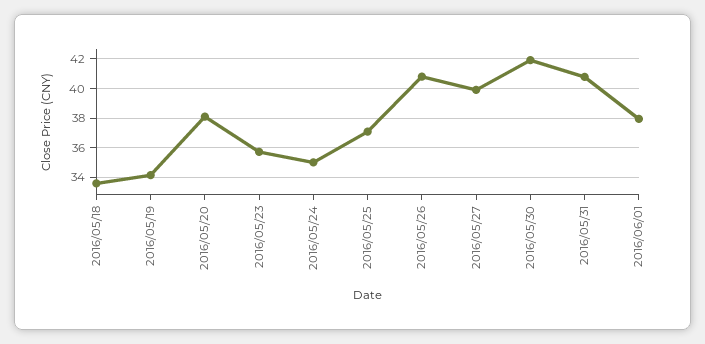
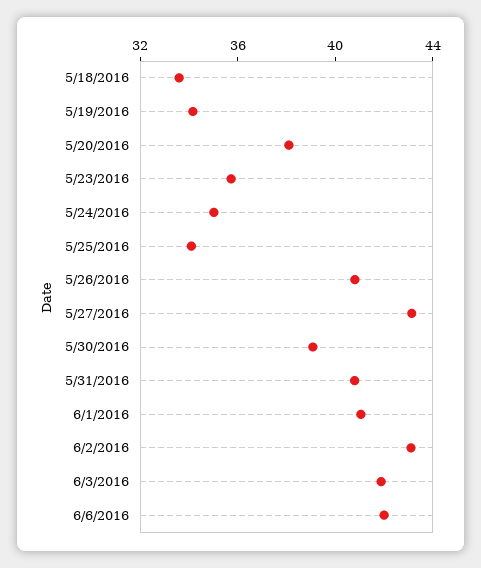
2016/05/25: 37 -> 34
2016/05/27: 40 -> 43
2016/05/30: 42 -> 39
2016/06/01: 38 -> 41
6/2/2016: none -> 43
6/3/2016: none -> 42
6/6/2016: none -> 42

